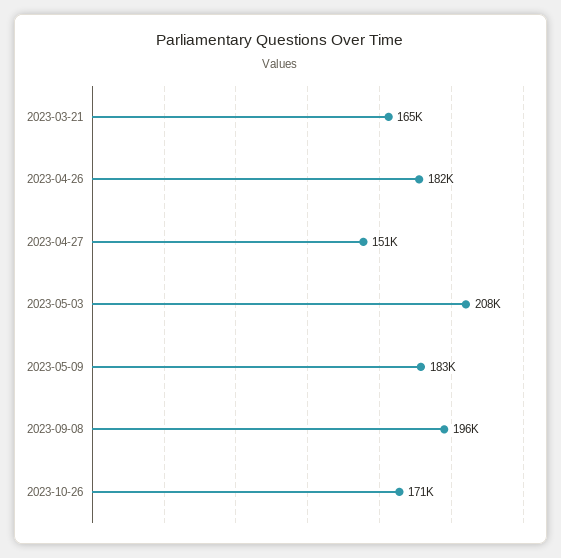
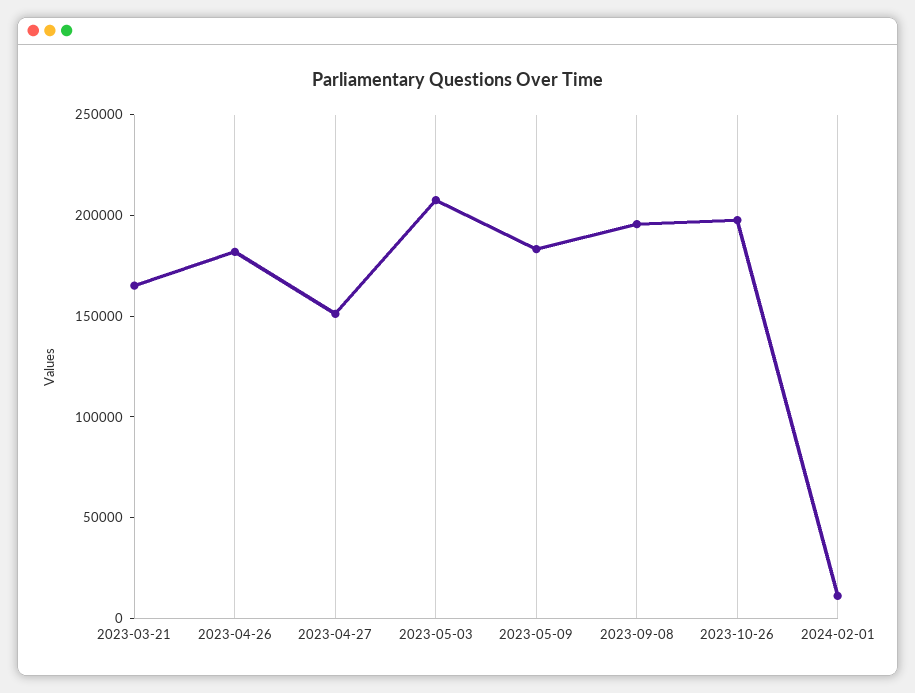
2023-10-26: 171000 -> 200000
2024-02-01: none -> 10000

